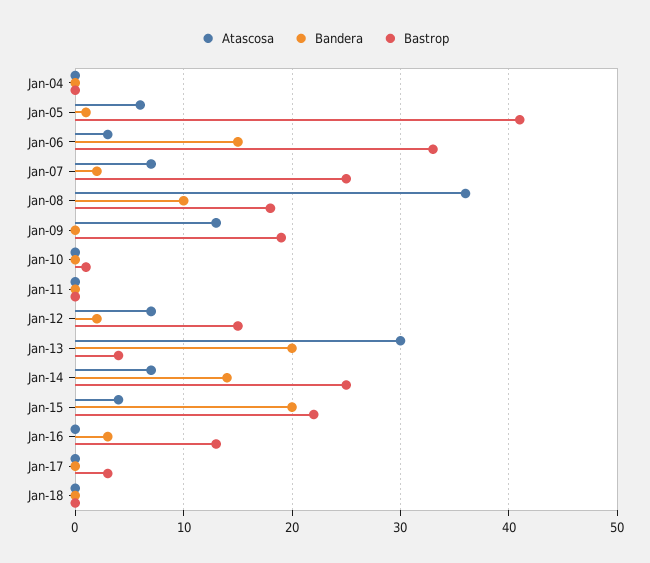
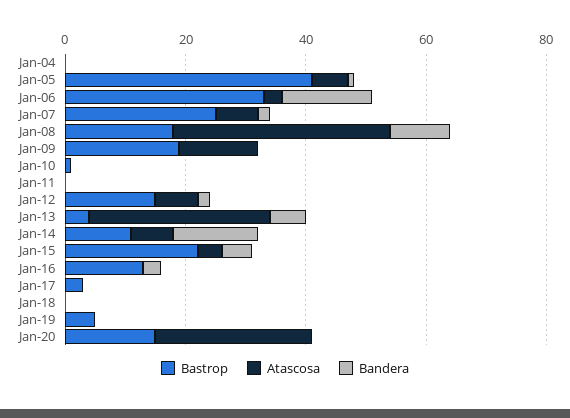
Bandera, Jan-13: 20 -> 5
Bastrop, Jan-14: 25 -> 10
Bandera, Jan-15: 20 -> 5
Bastrop, Jan-19: none -> 5
Atascosa, Jan-19: none -> 0
Bandera, Jan-19: none -> 0
Bastrop, Jan-20: none -> 15
Atascosa, Jan-20: none -> 25
Bandera, Jan-20: none -> 0

